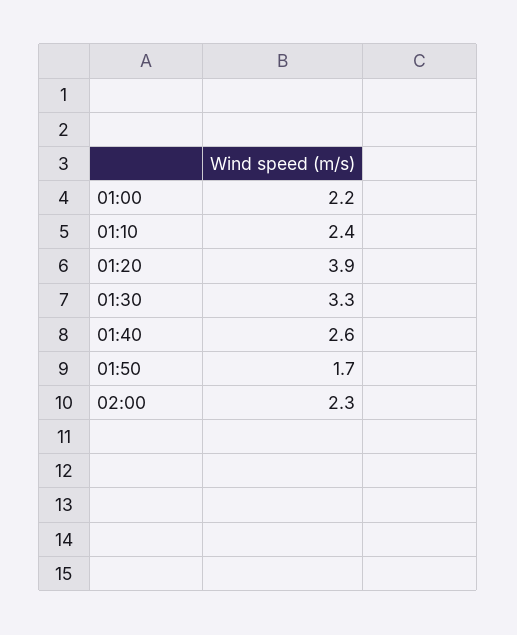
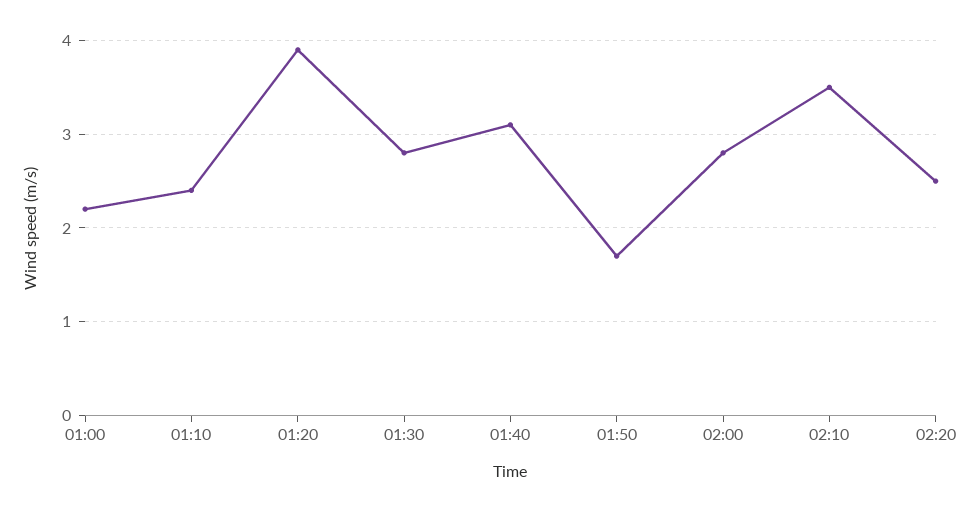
01:30: 3.3 -> 2.8
01:40: 2.6 -> 3.1
02:00: 2.3 -> 2.8
02:10: none -> 3.5
02:20: none -> 2.5

